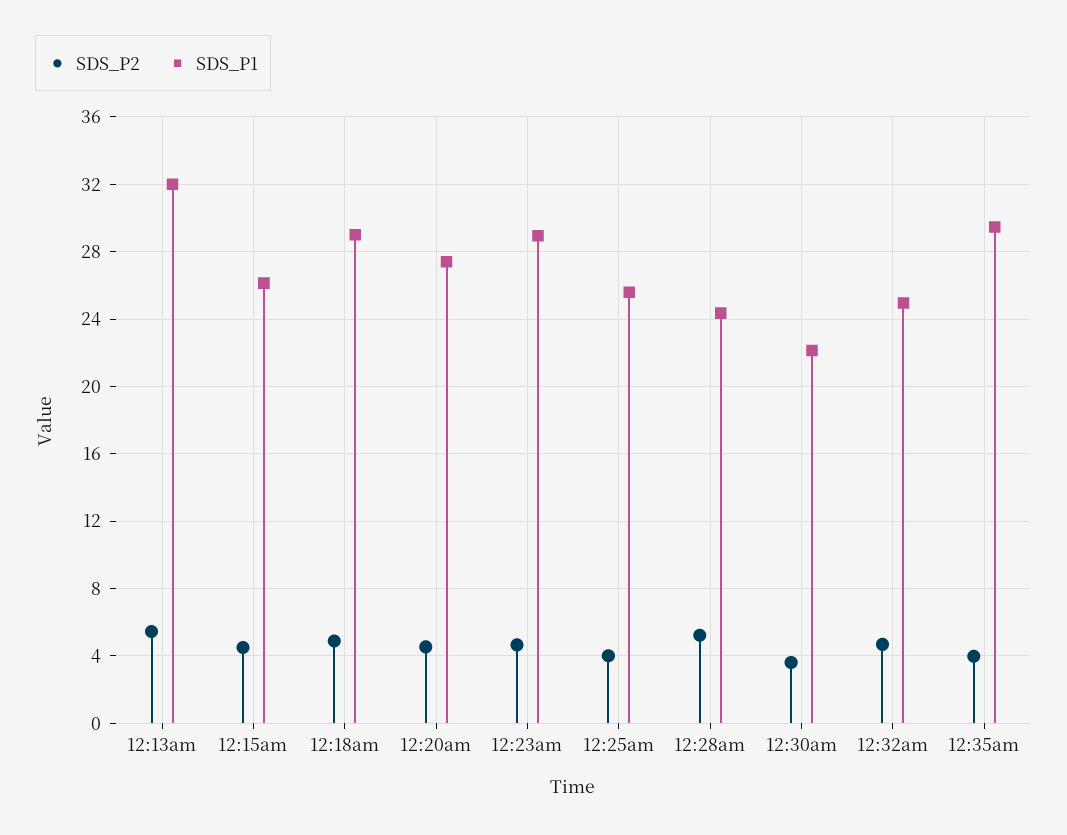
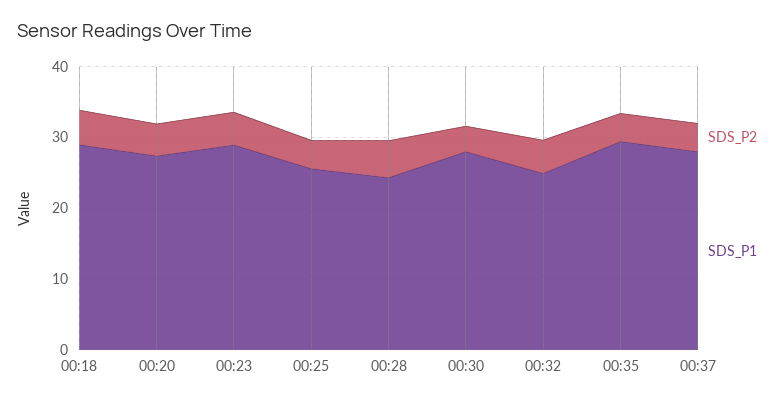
SDS_P2, 12:13am: 5.5 -> none
SDS_P1, 12:13am: 32 -> none
SDS_P2, 12:15am: 4.5 -> none
SDS_P1, 12:15am: 26 -> none
SDS_P1, 12:30am: 22 -> 28
SDS_P2, 00:37: none -> 4
SDS_P1, 00:37: none -> 28

